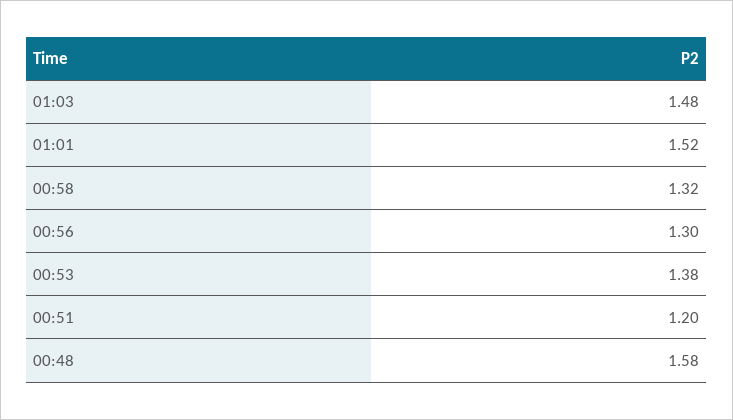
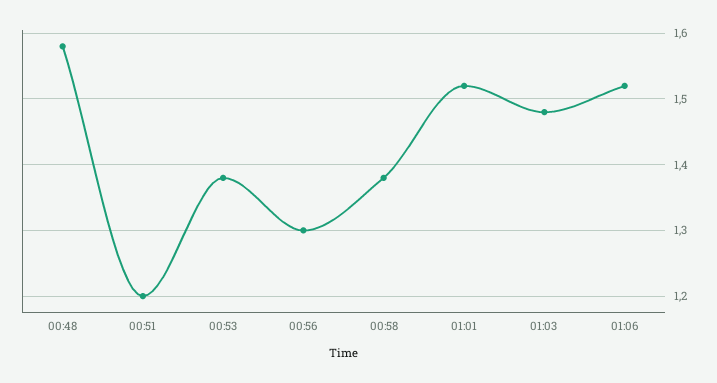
00:58: 1.32 -> 1.38
01:06: none -> 1.52

